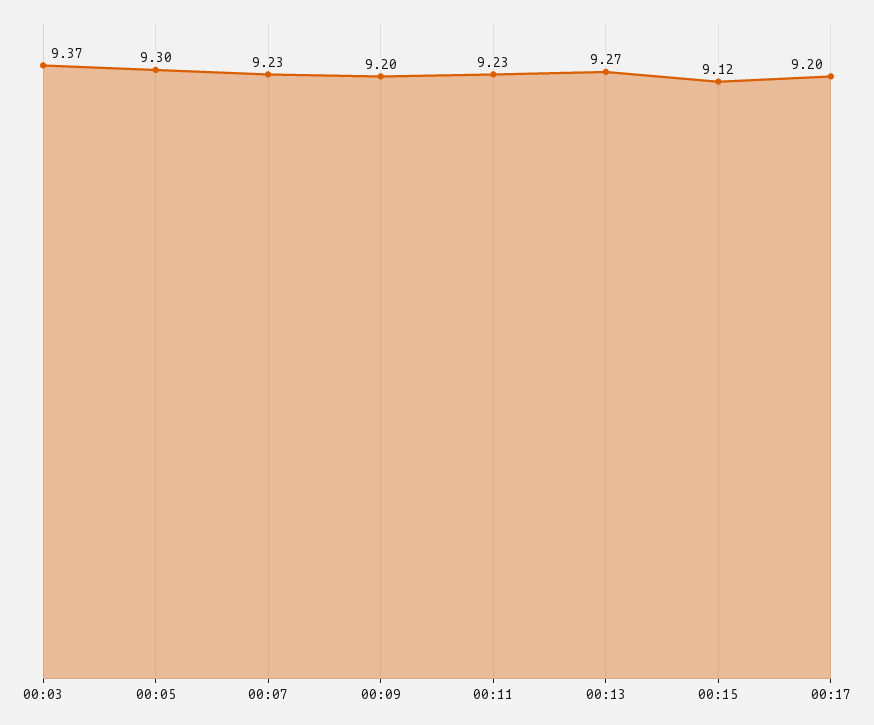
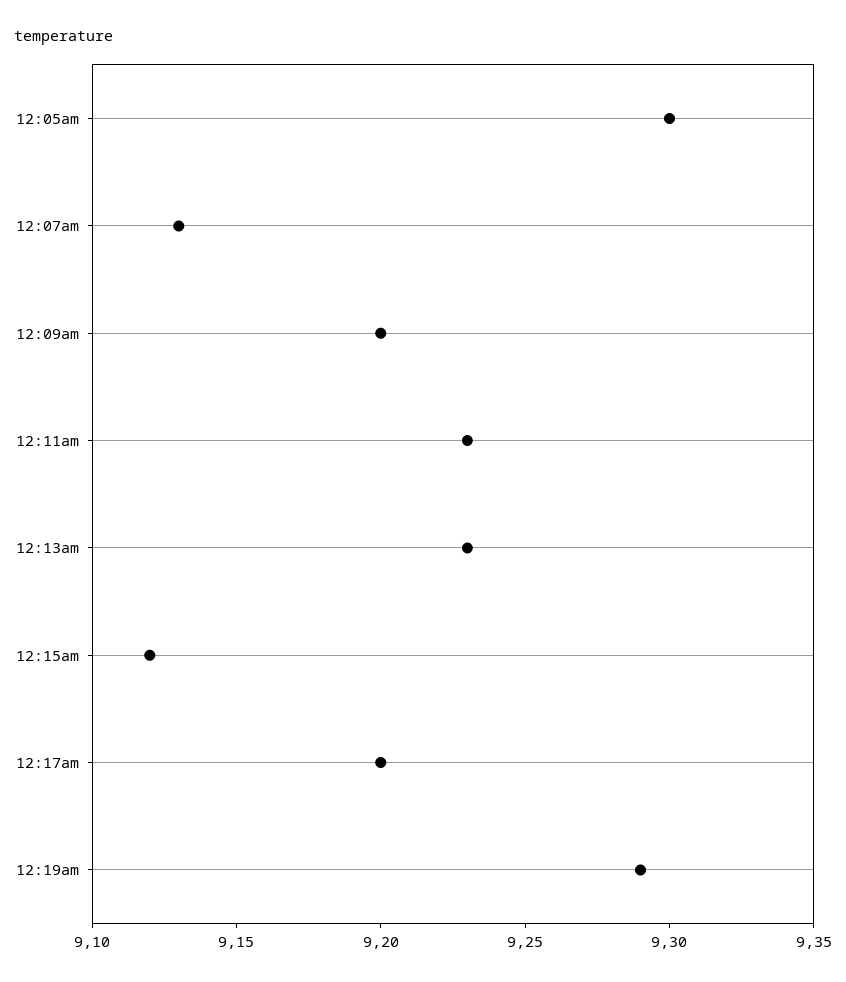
00:03: 9.37 -> none
00:07: 9.23 -> 9.13
00:13: 9.27 -> 9.23
12:19am: none -> 9.29

